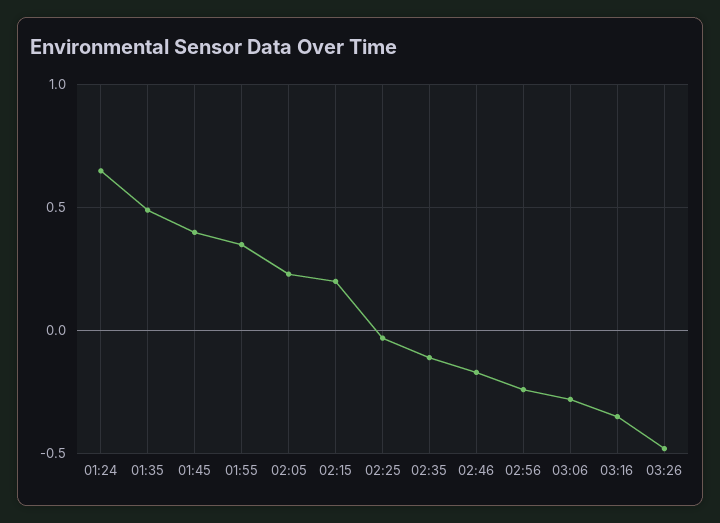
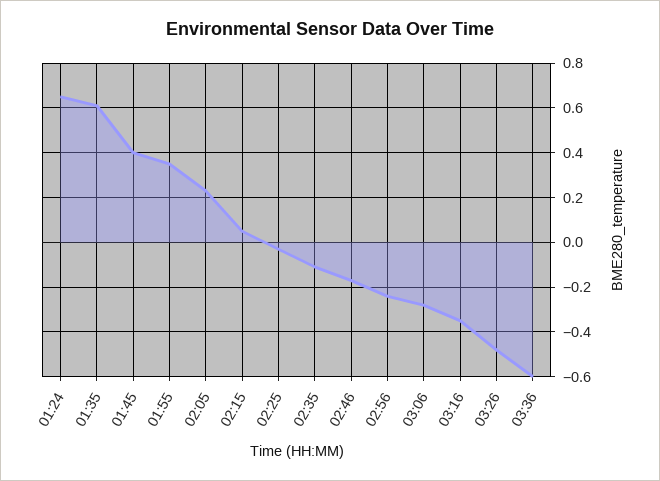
01:35: 0.5 -> 0.6
02:15: 0.2 -> 0.05
03:36: none -> -0.6

